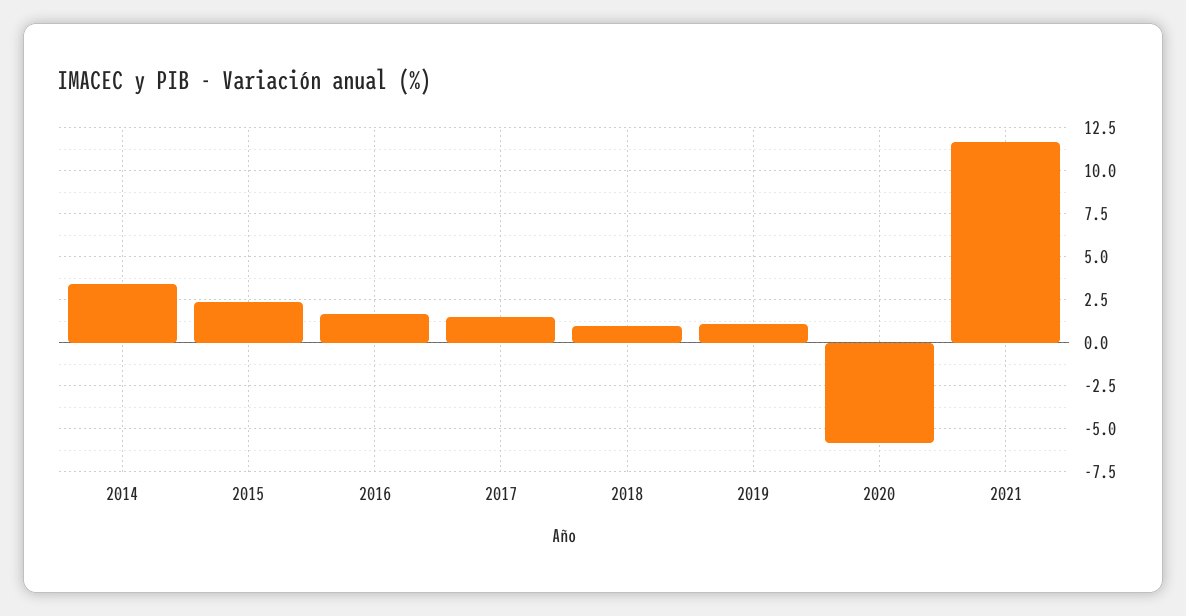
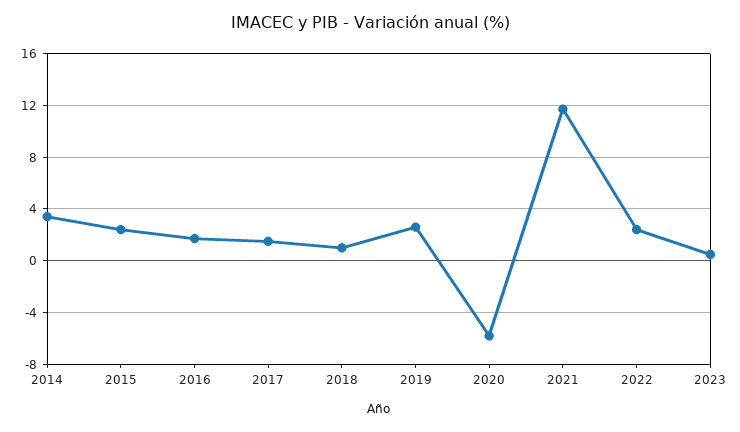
2019: 1 -> 2.5
2022: none -> 2.5
2023: none -> 0.5

